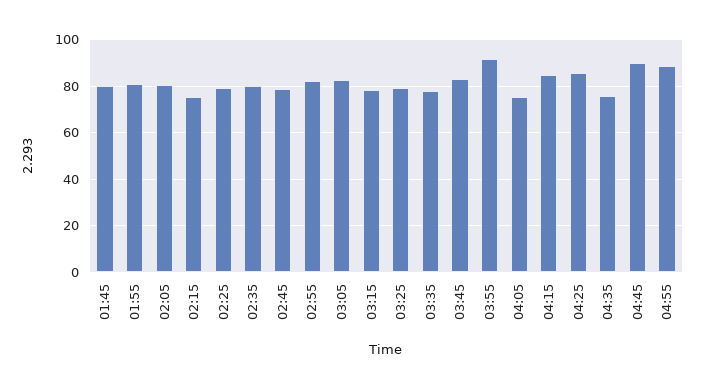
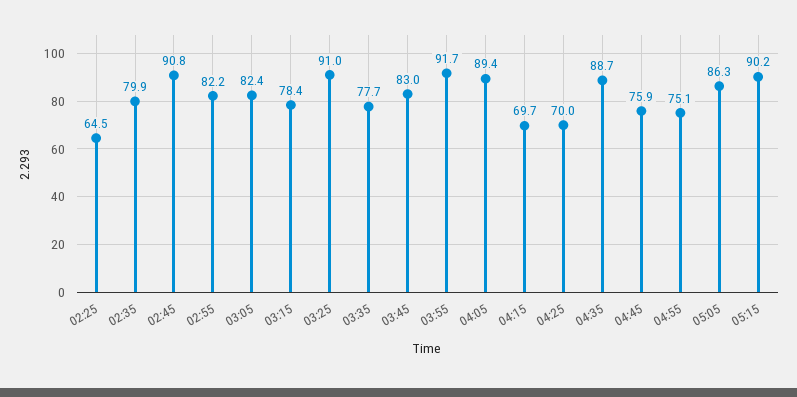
01:45: 80 -> none
01:55: 80 -> none
02:05: 80 -> none
02:15: 75 -> none
02:25: 80 -> 64.5
02:45: 80 -> 90.8
03:25: 80 -> 91
04:05: 75 -> 89.4
04:15: 85 -> 69.7
04:25: 85 -> 70
04:35: 75 -> 88.7
04:45: 90 -> 75.9
04:55: 90 -> 75.1
05:05: none -> 86.3
05:15: none -> 90.2

